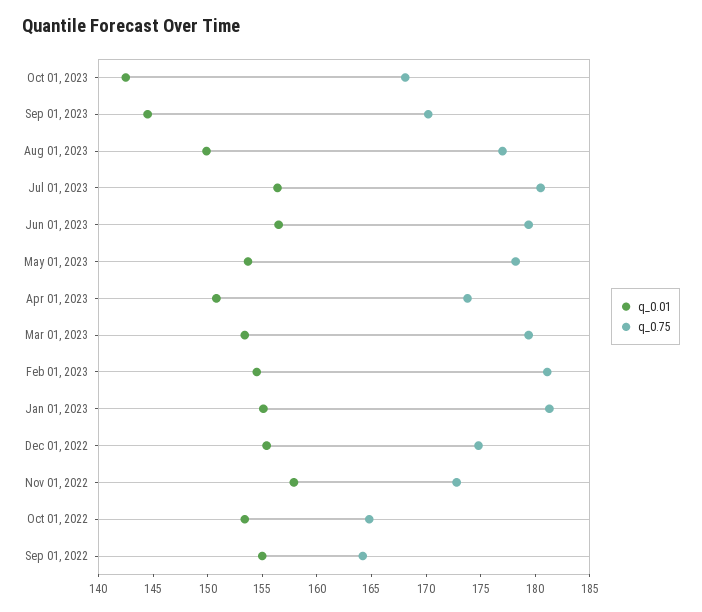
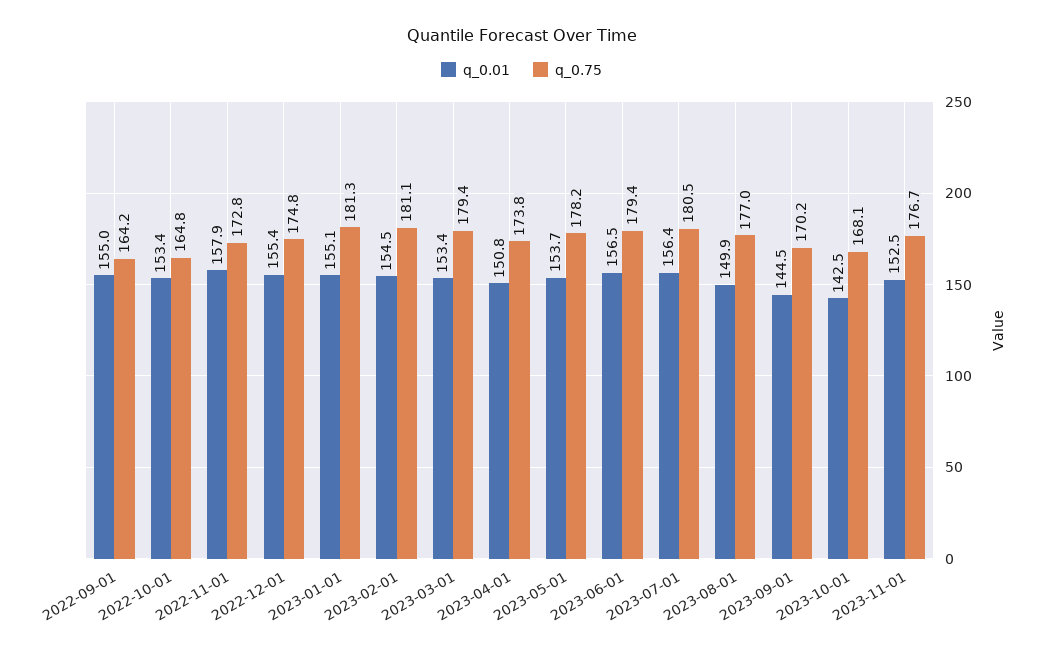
q_0.01, 2023-11-01: none -> 152.5
q_0.75, 2023-11-01: none -> 176.7

